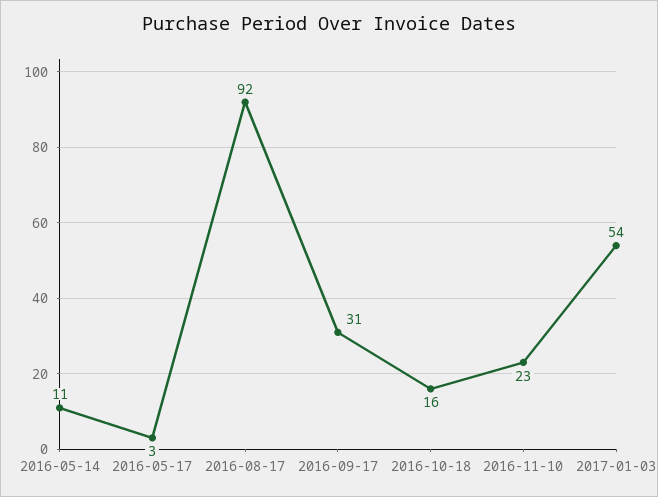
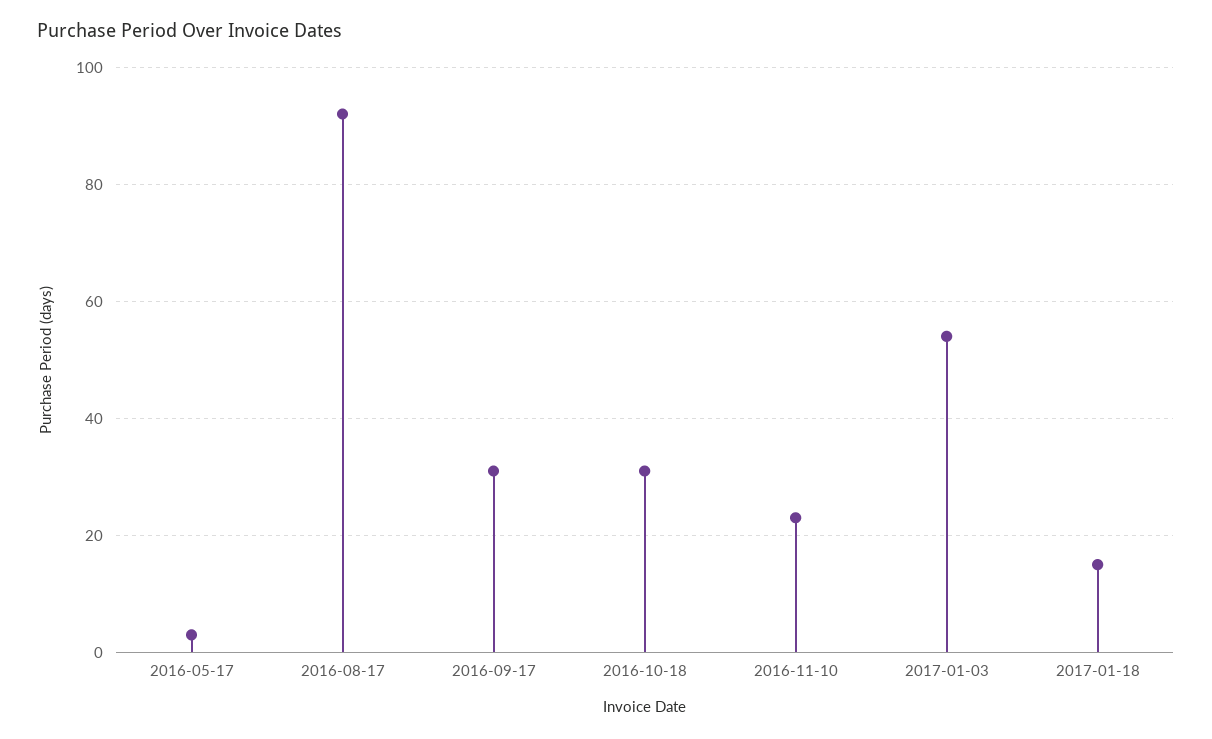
2016-05-14: 11 -> none
2016-10-18: 16 -> 30
2017-01-18: none -> 15

